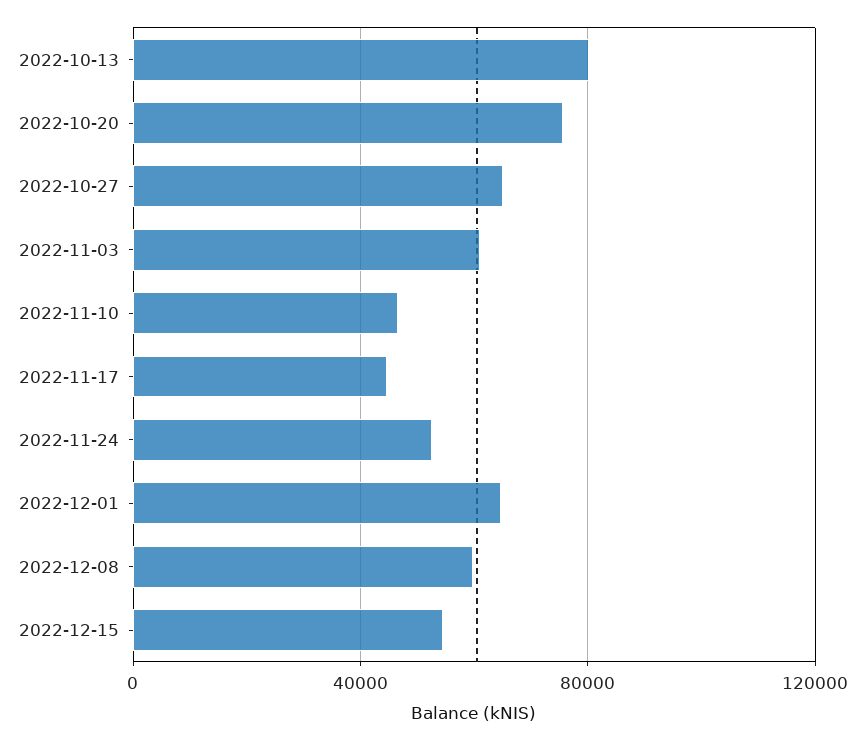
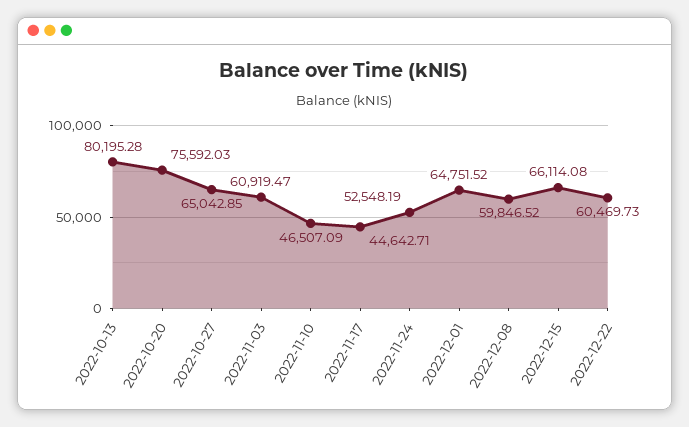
2022-12-15: 55000 -> 66114.08
2022-12-22: none -> 60469.73

